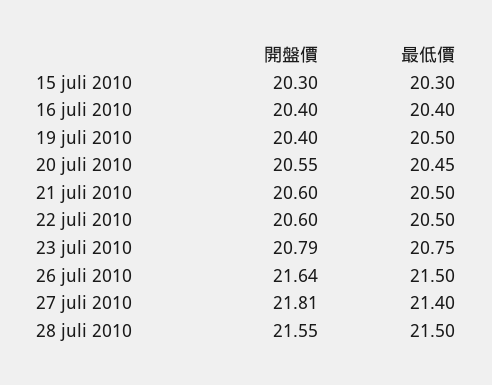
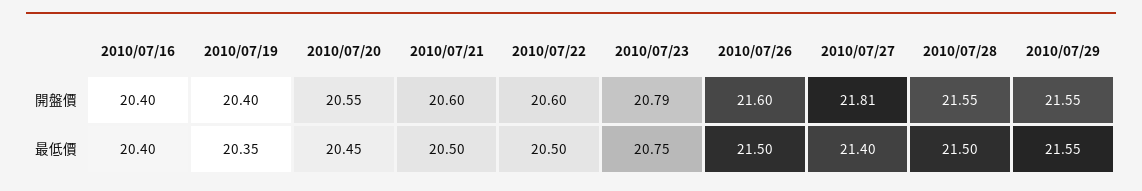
開盤價, 15 juli 2010: 20.3 -> none
最低價, 15 juli 2010: 20.3 -> none
最低價, 19 juli 2010: 20.5 -> 20.35
開盤價, 26 juli 2010: 21.64 -> 21.6
開盤價, 2010/07/29: none -> 21.55
最低價, 2010/07/29: none -> 21.55

